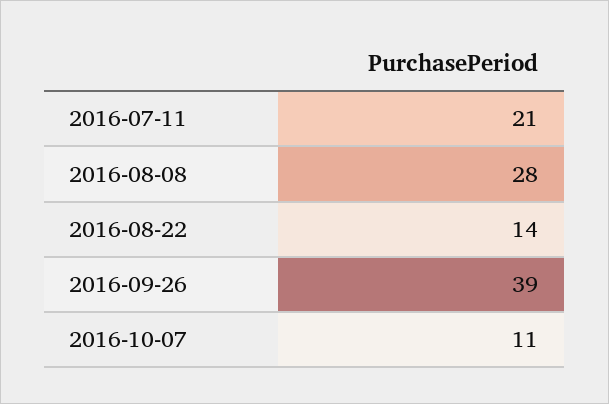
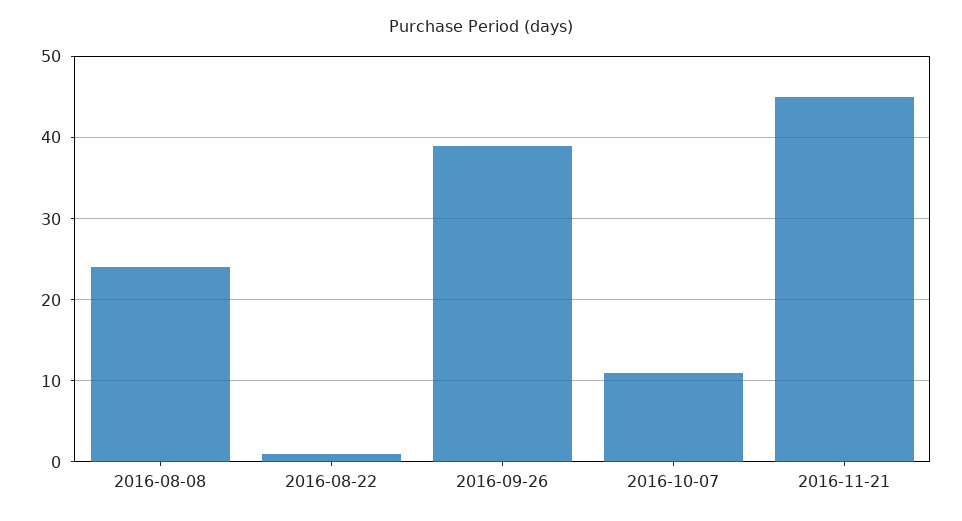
2016-07-11: 21 -> none
2016-08-08: 28 -> 24
2016-08-22: 14 -> 1
2016-11-21: none -> 45

